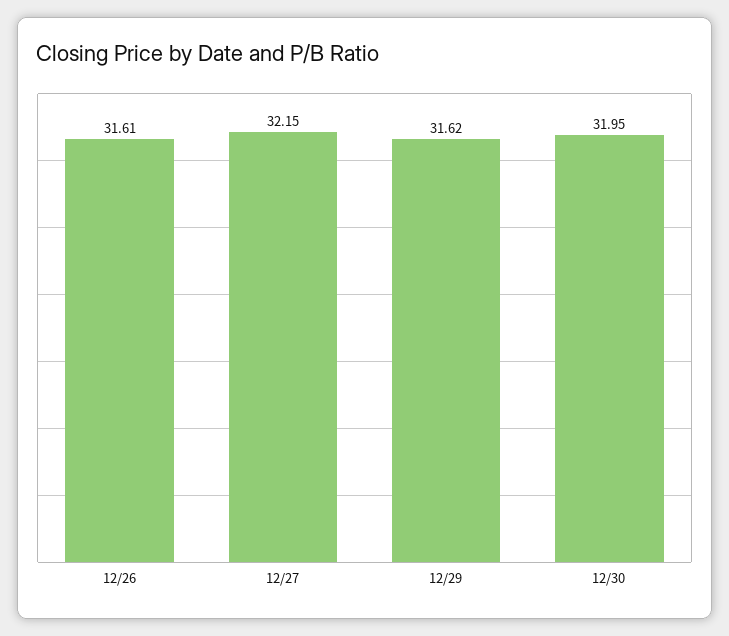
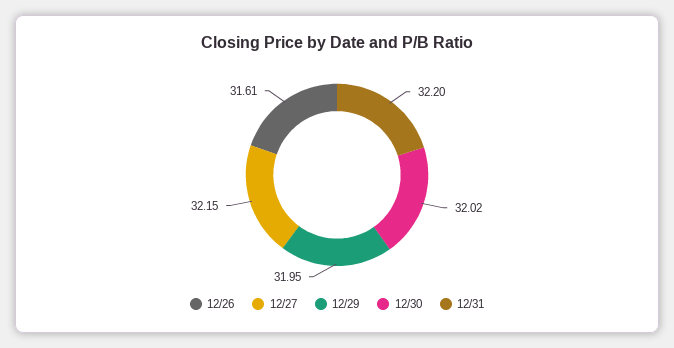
12/29: 31.62 -> 31.95
12/30: 31.95 -> 32.02
12/31: none -> 32.2

